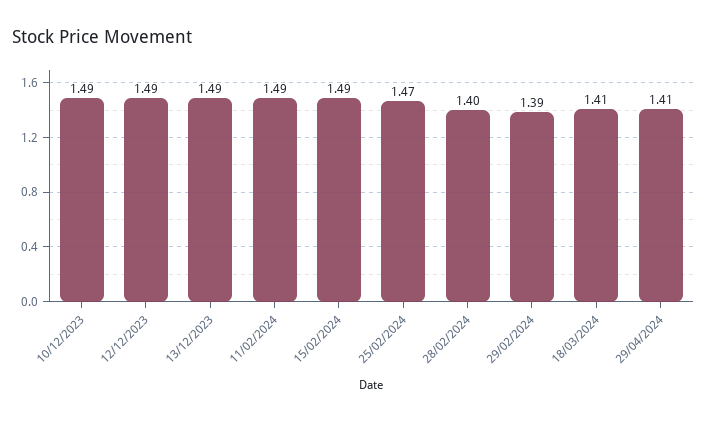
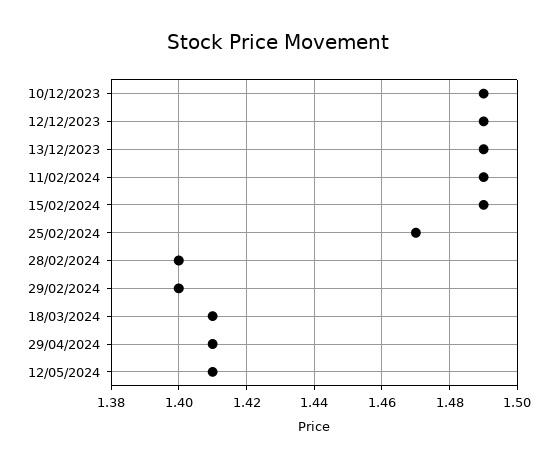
29/02/2024: 1.39 -> 1.4
12/05/2024: none -> 1.41

